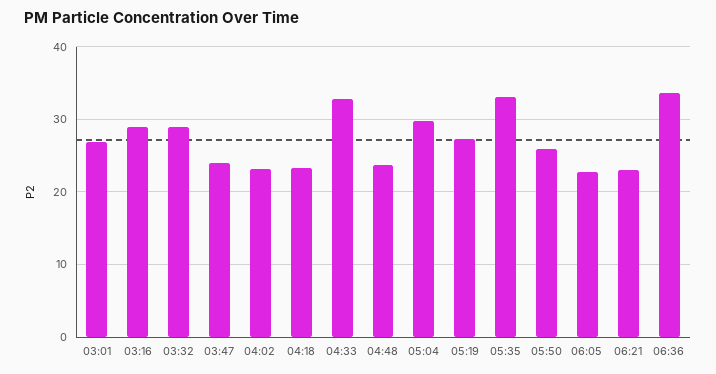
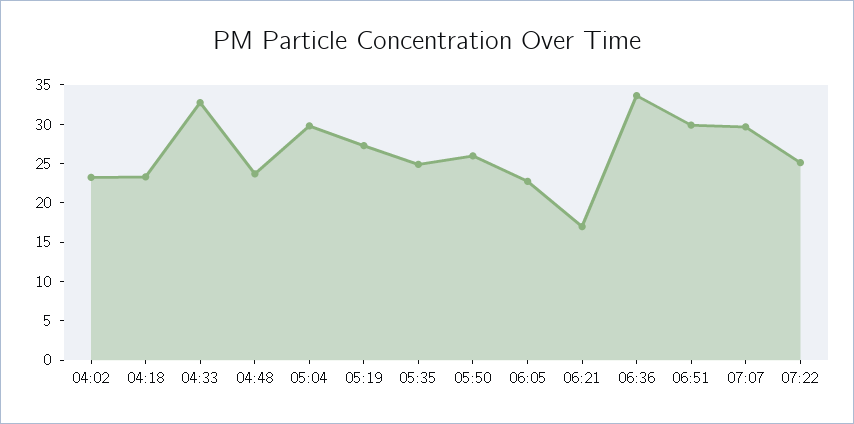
03:01: 27 -> none
03:16: 29 -> none
03:32: 29 -> none
03:47: 24 -> none
05:35: 33 -> 25
06:21: 23 -> 17.5
06:51: none -> 30
07:07: none -> 30
07:22: none -> 25

